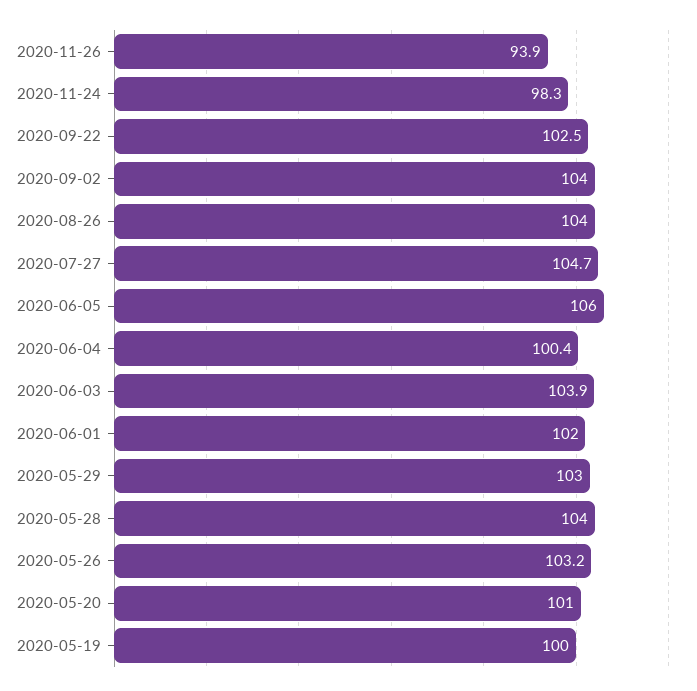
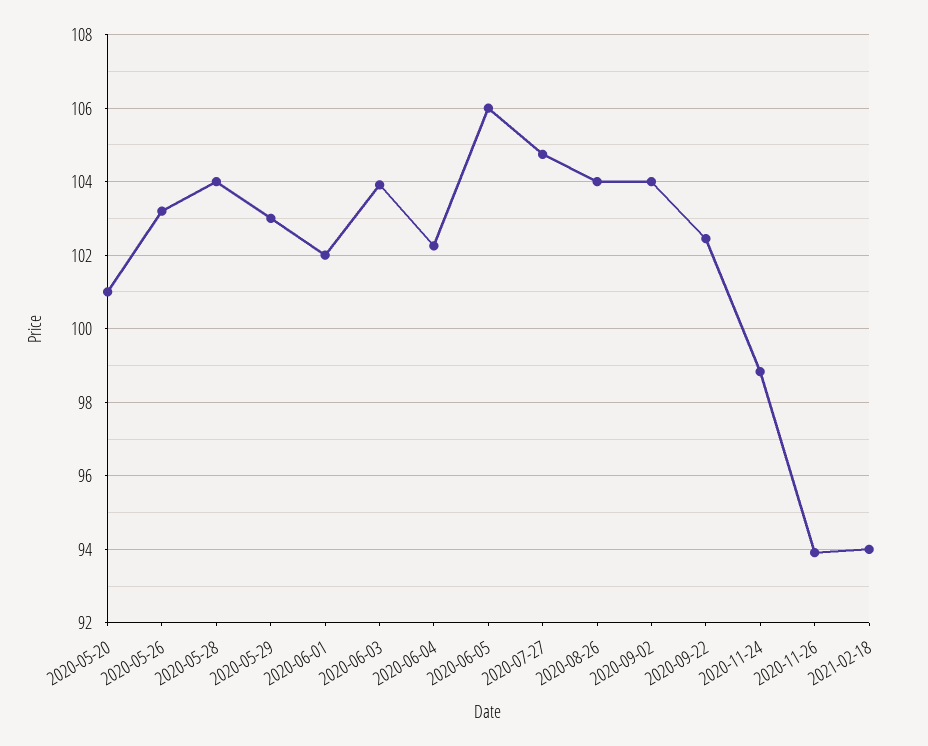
2020-11-24: 98.3 -> 98.8
2020-06-04: 100.4 -> 102.2
2020-05-19: 100 -> none
2021-02-18: none -> 94

